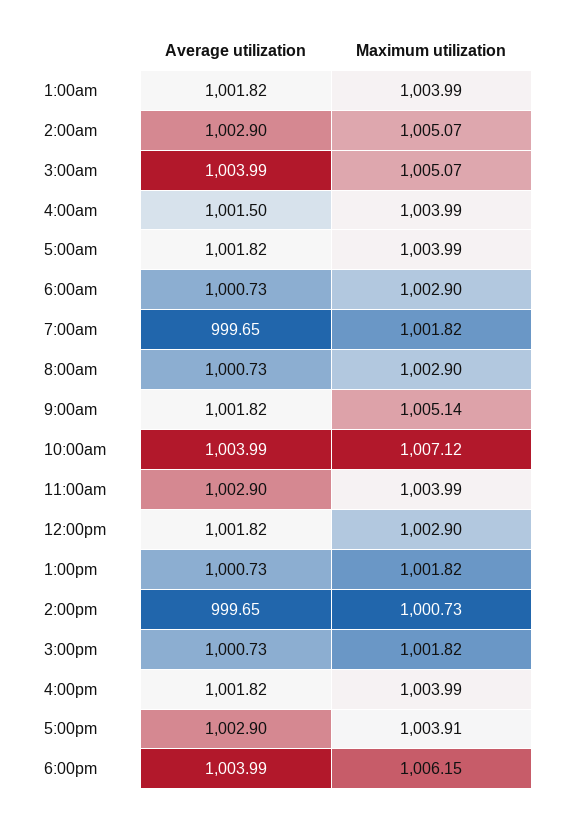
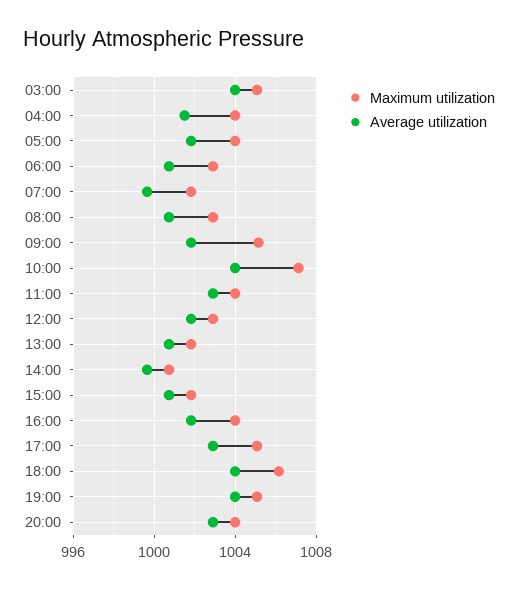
Average utilization, 1:00am: 1001.82 -> none
Maximum utilization, 1:00am: 1003.99 -> none
Average utilization, 2:00am: 1002.9 -> none
Maximum utilization, 2:00am: 1005.07 -> none
Maximum utilization, 5:00pm: 1003.91 -> 1005
Maximum utilization, 19:00: none -> 1005
Average utilization, 19:00: none -> 1004
Maximum utilization, 20:00: none -> 1004
Average utilization, 20:00: none -> 1003

